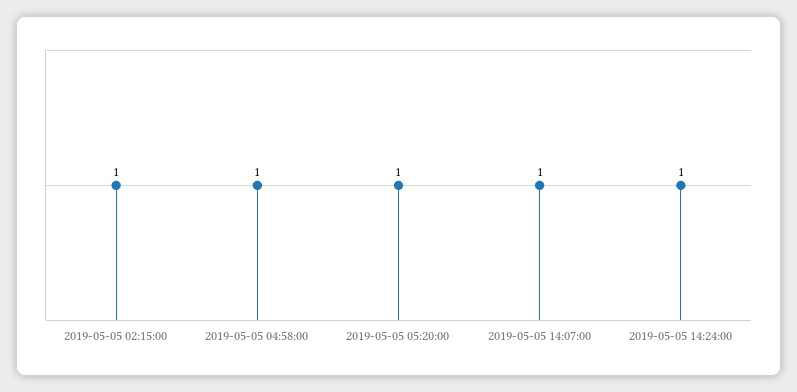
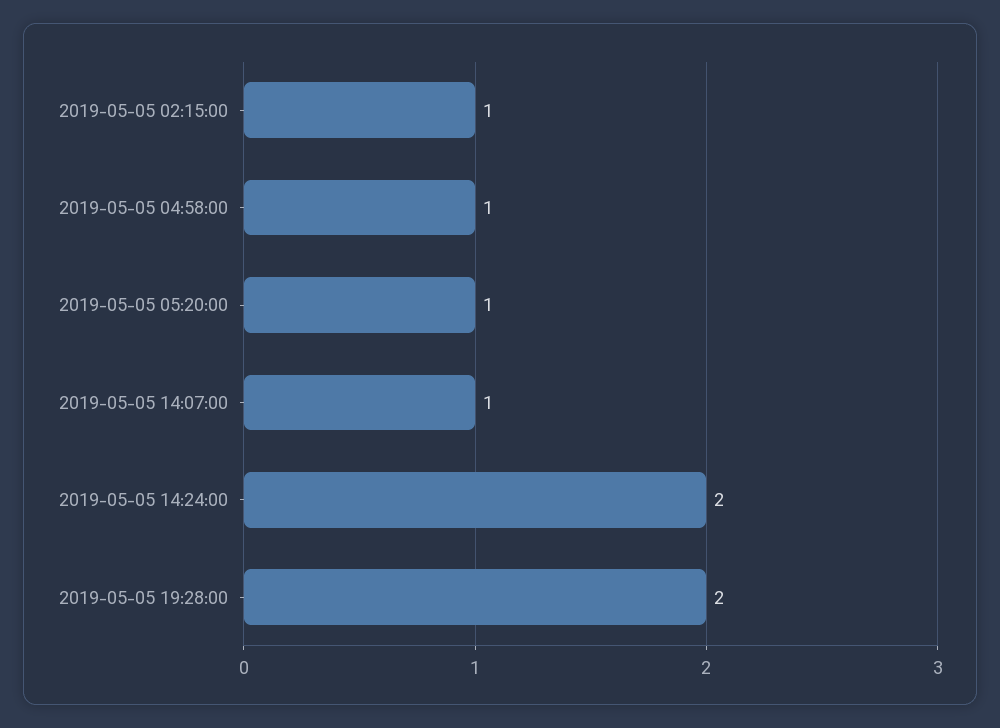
2019-05-05 14:24:00: 1 -> 2
2019-05-05 19:28:00: none -> 2

